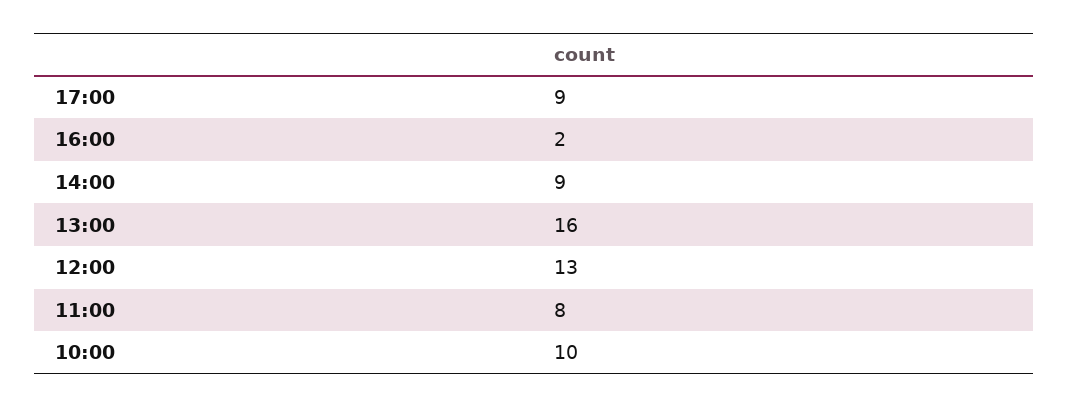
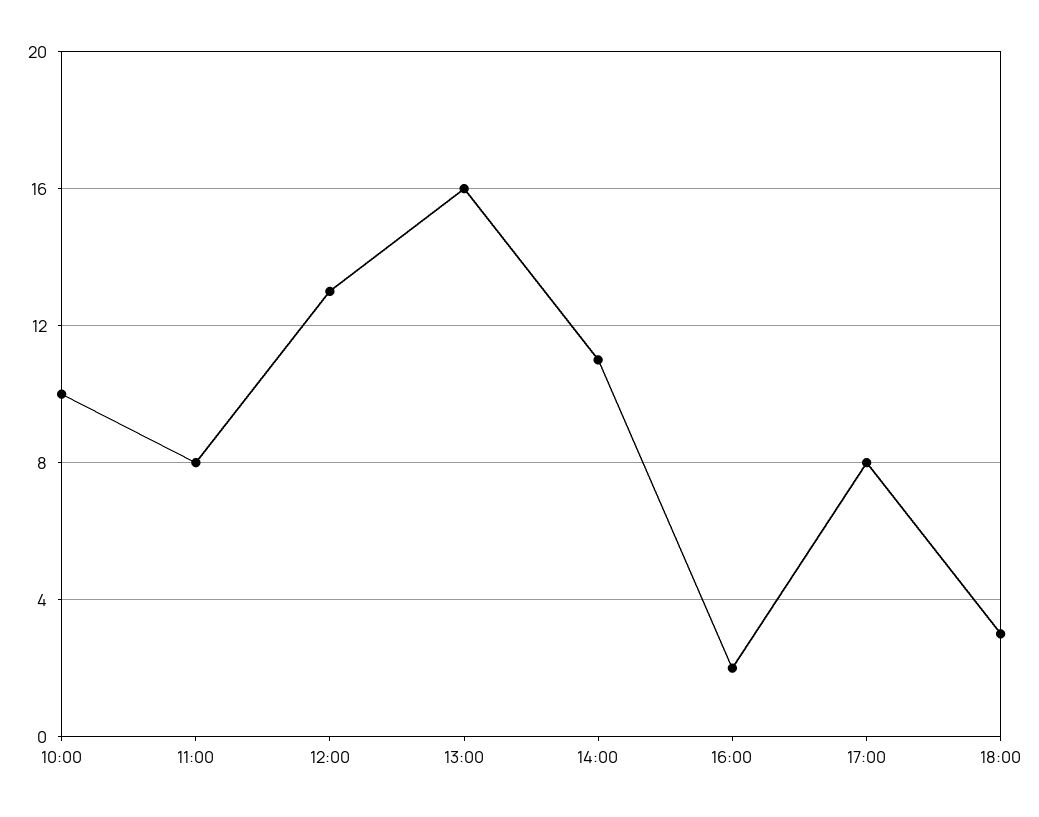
17:00: 9 -> 8
14:00: 9 -> 11
18:00: none -> 3

